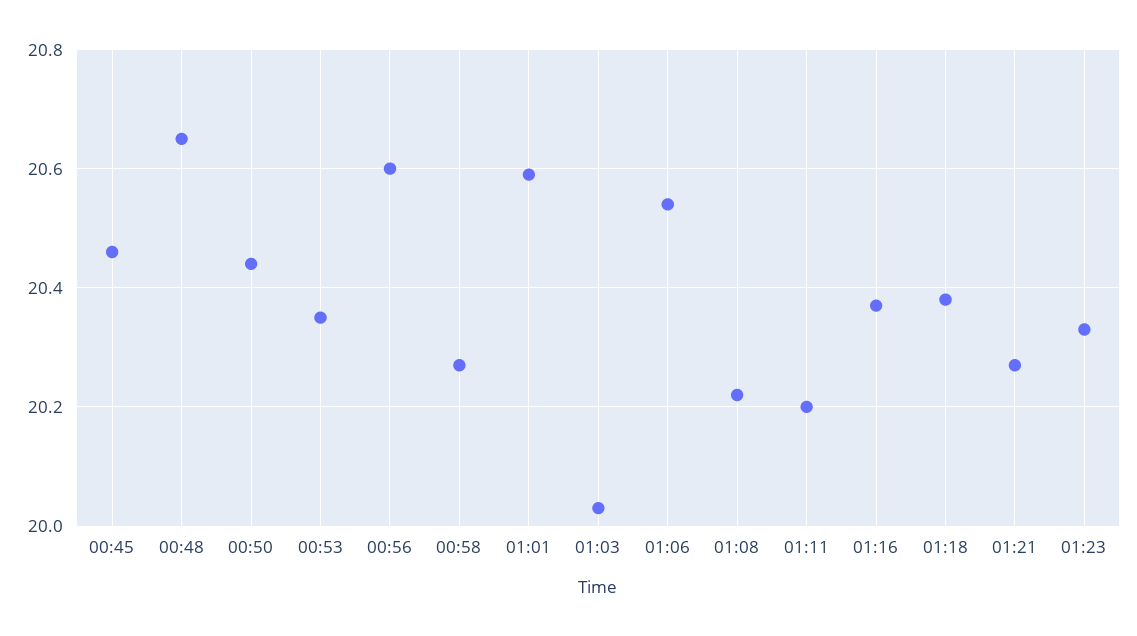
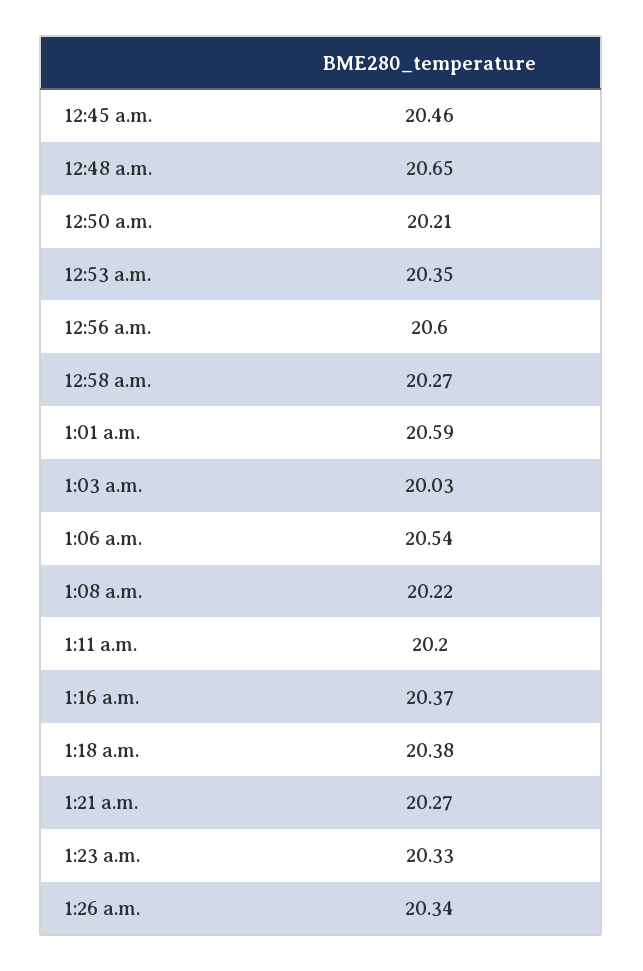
00:50: 20.45 -> 20.21
1:26 a.m.: none -> 20.34

